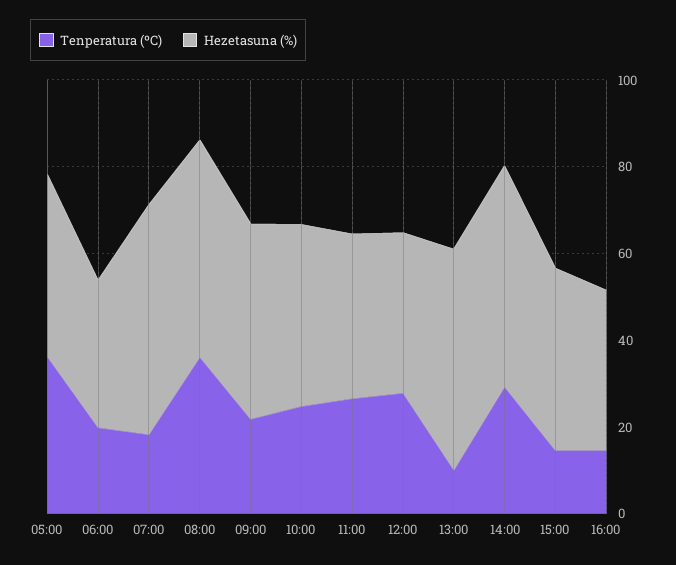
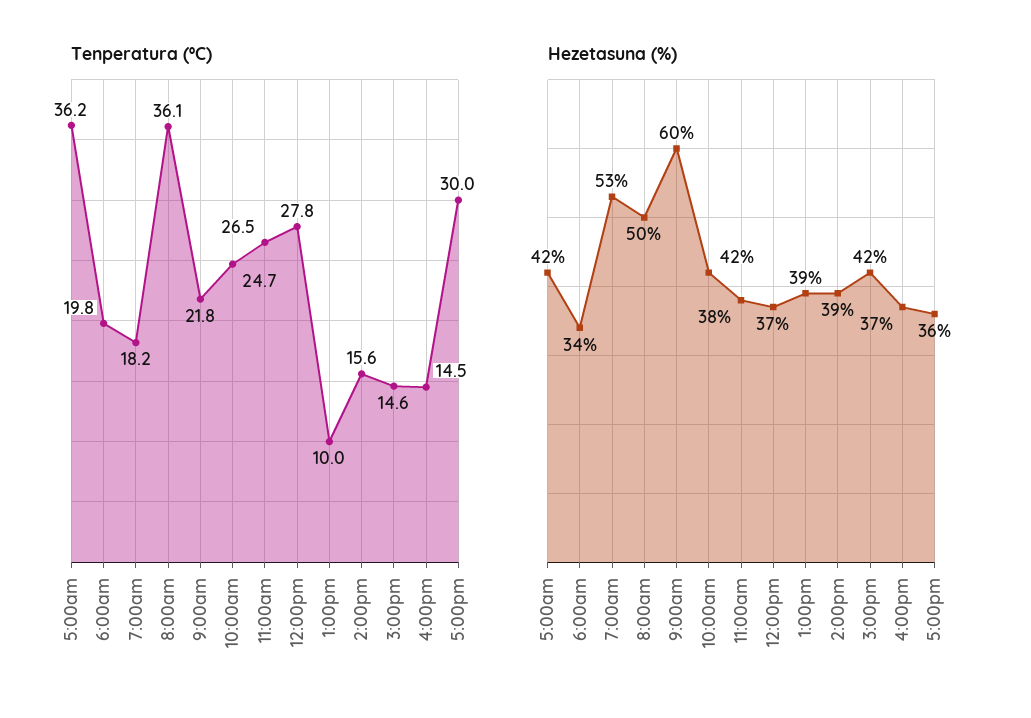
Hezetasuna (%), 09:00: 45 -> 60
Hezetasuna (%), 13:00: 50 -> 39
Tenperatura (ºC), 14:00: 30 -> 15.6
Hezetasuna (%), 14:00: 50 -> 39
Tenperatura (ºC), 5:00pm: none -> 30
Hezetasuna (%), 5:00pm: none -> 36

